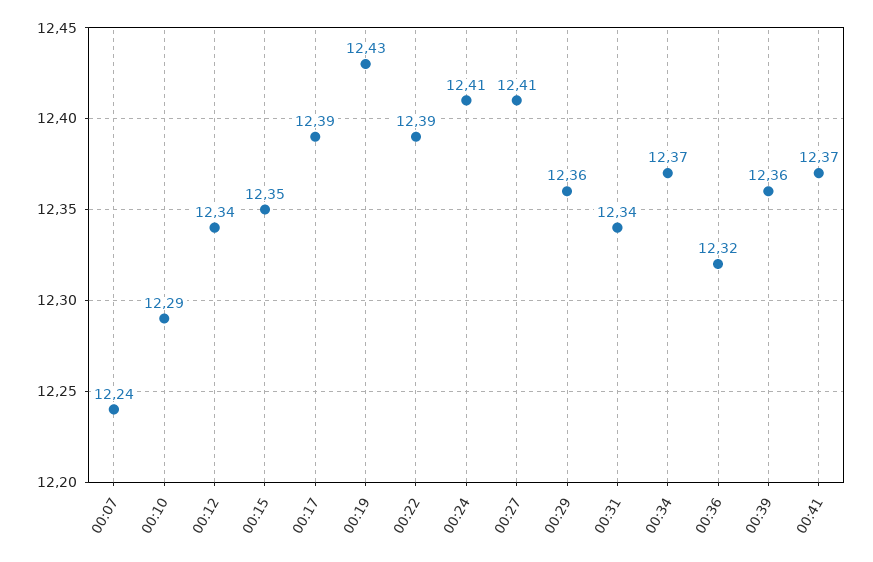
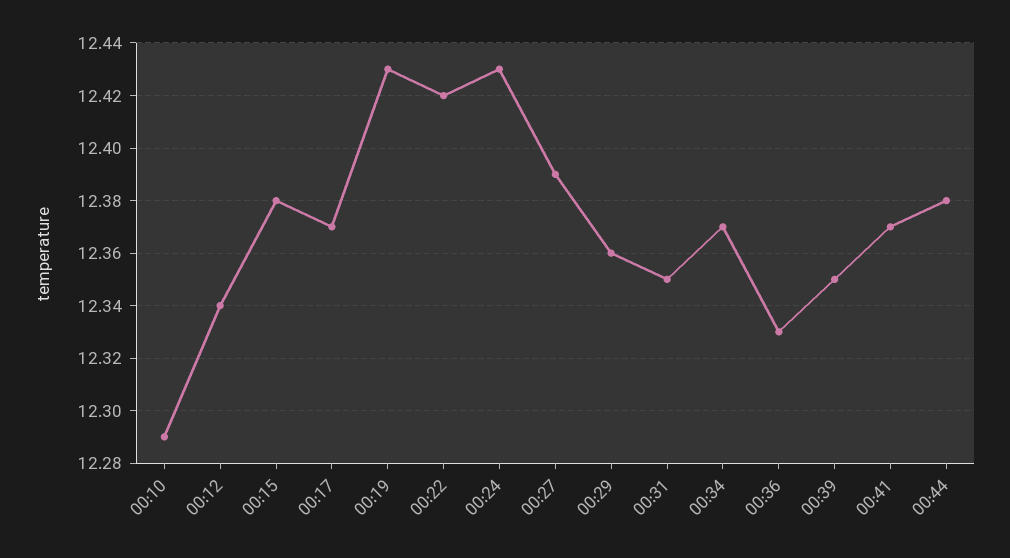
00:07: 12.24 -> none
00:15: 12.35 -> 12.38
00:17: 12.39 -> 12.37
00:22: 12.39 -> 12.42
00:24: 12.41 -> 12.43
00:27: 12.41 -> 12.39
00:31: 12.34 -> 12.35
00:36: 12.32 -> 12.33
00:39: 12.36 -> 12.35
00:44: none -> 12.38

